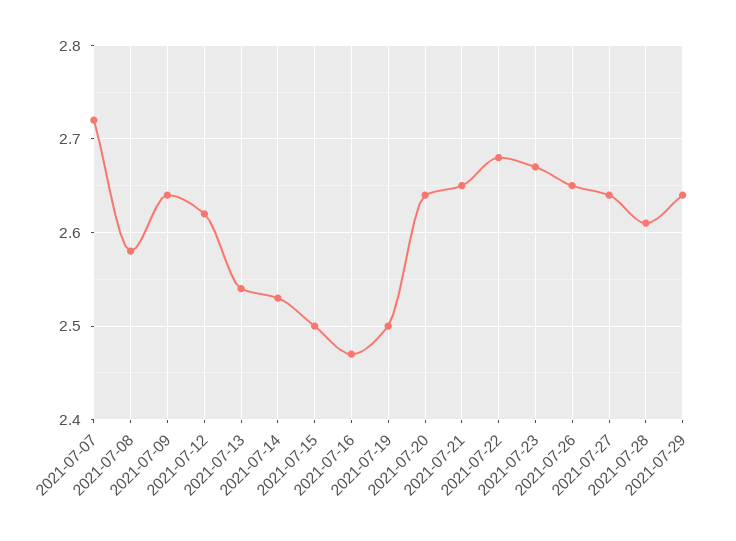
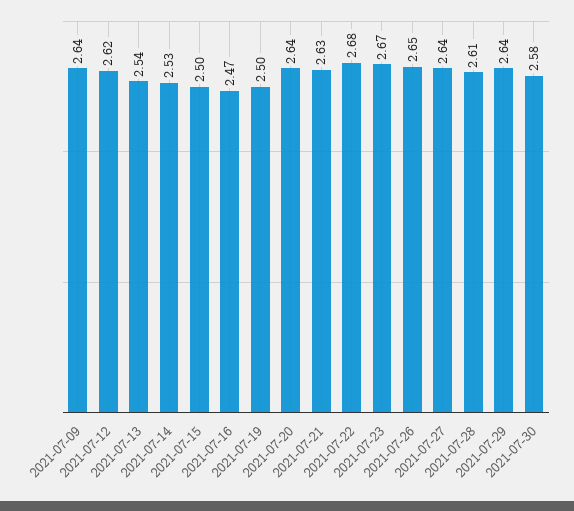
2021-07-07: 2.72 -> none
2021-07-08: 2.58 -> none
2021-07-21: 2.65 -> 2.63
2021-07-30: none -> 2.58

